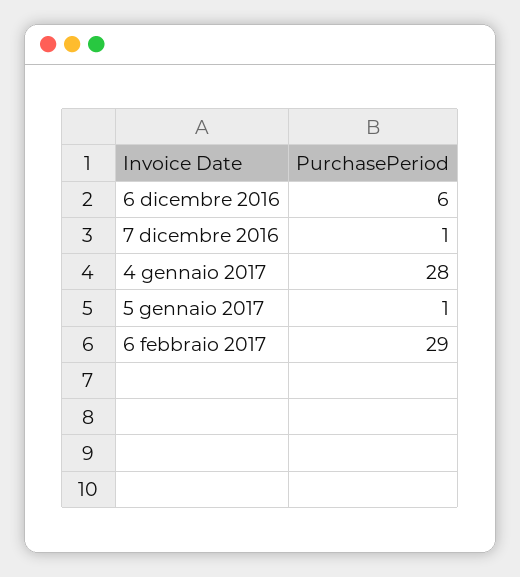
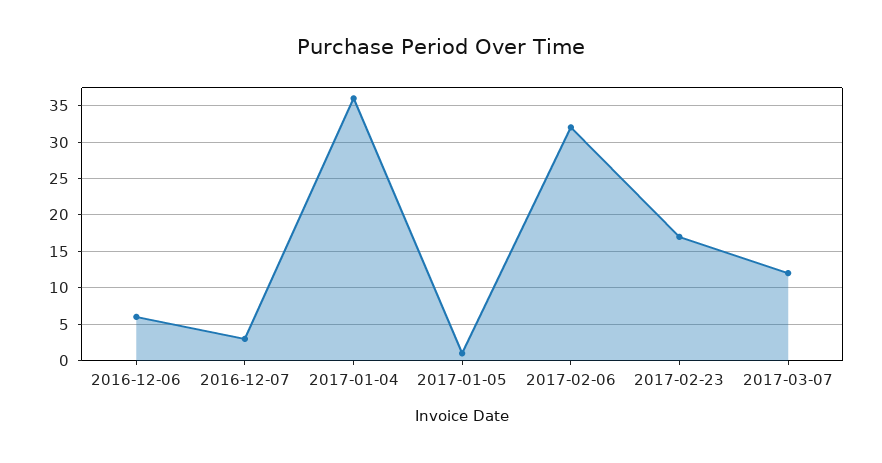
7 dicembre 2016: 1 -> 3
4 gennaio 2017: 28 -> 36
6 febbraio 2017: 29 -> 32
2017-02-23: none -> 17
2017-03-07: none -> 12

